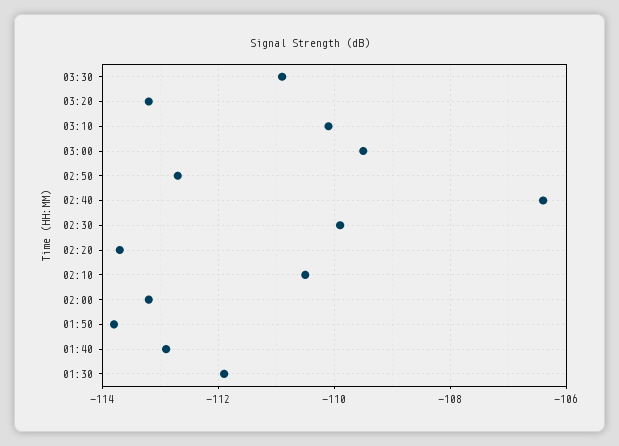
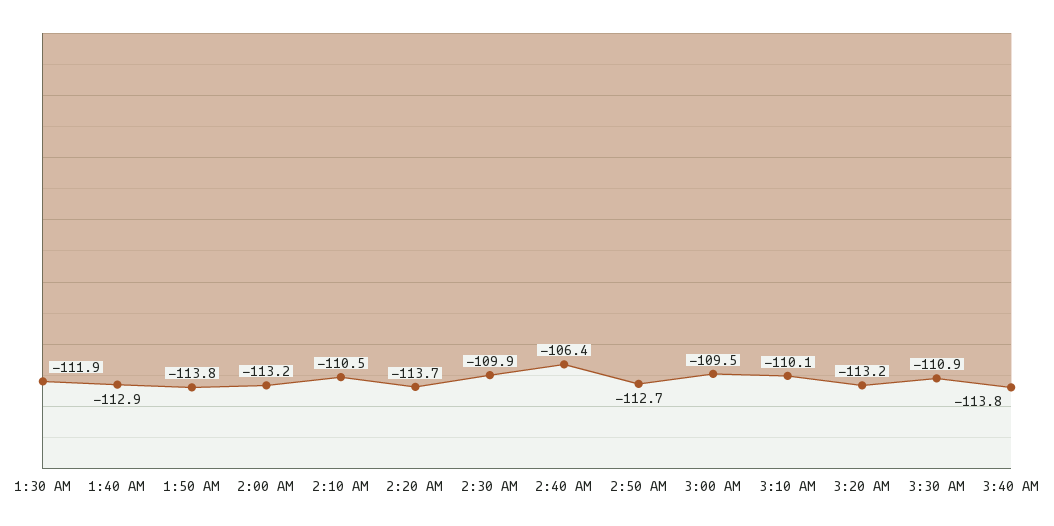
3:40 AM: none -> -113.8

